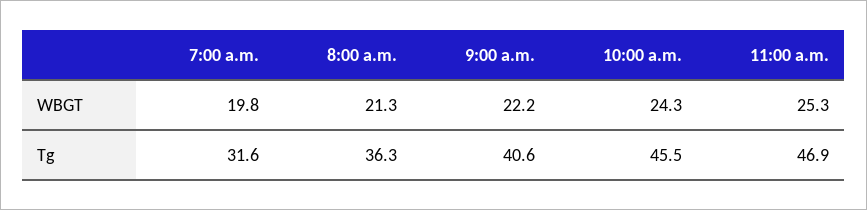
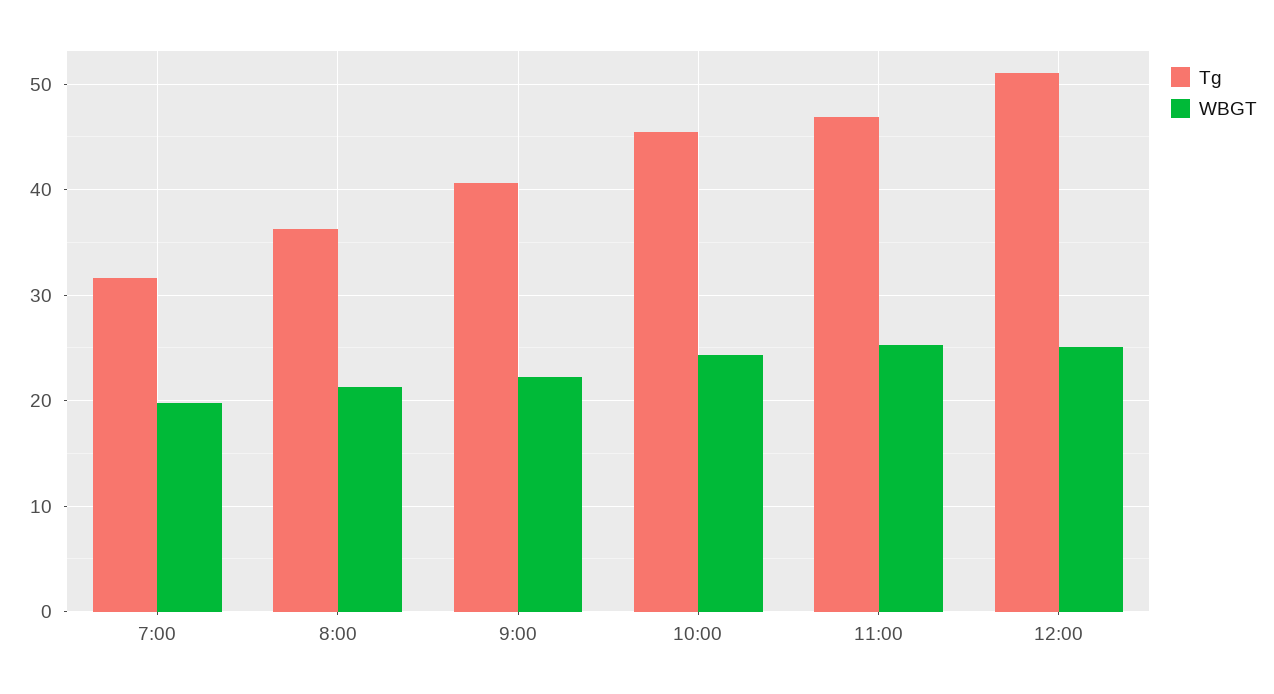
Tg, 12:00: none -> 51
WBGT, 12:00: none -> 25

